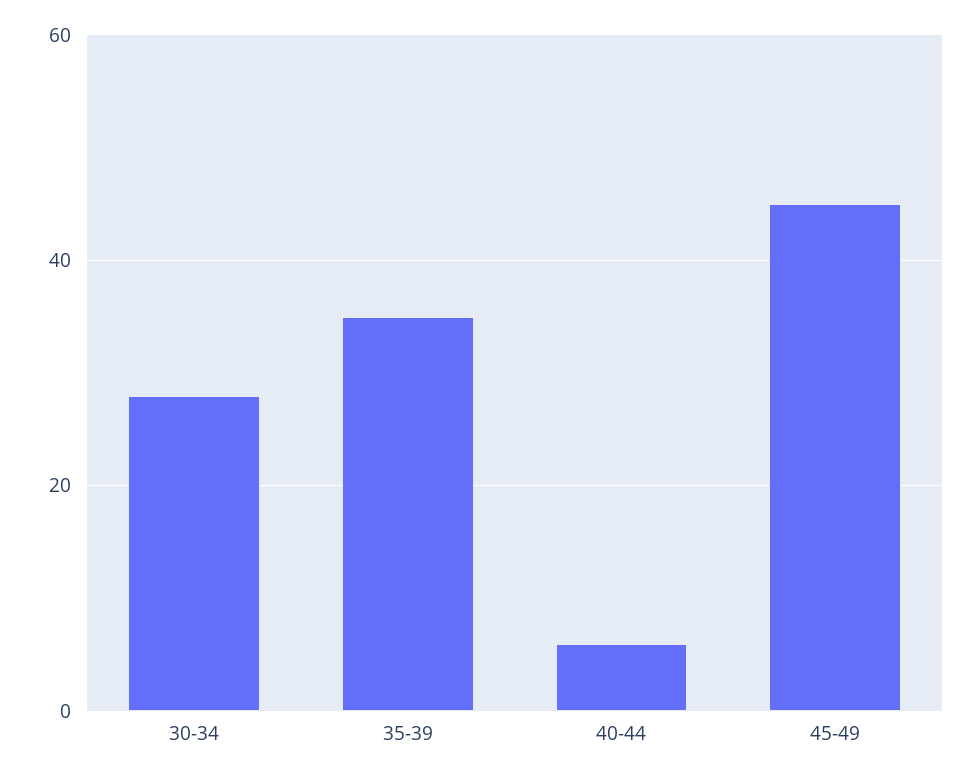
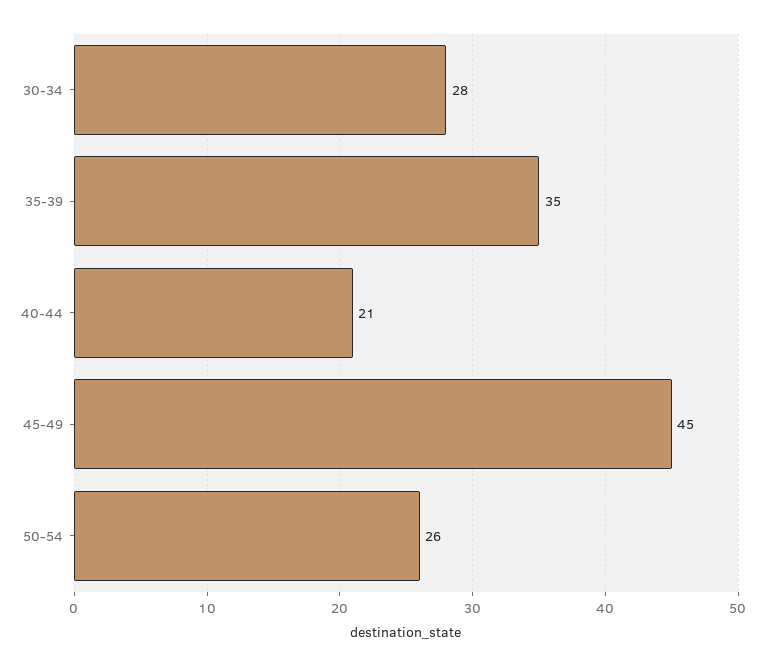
40-44: 5 -> 21
50-54: none -> 26

